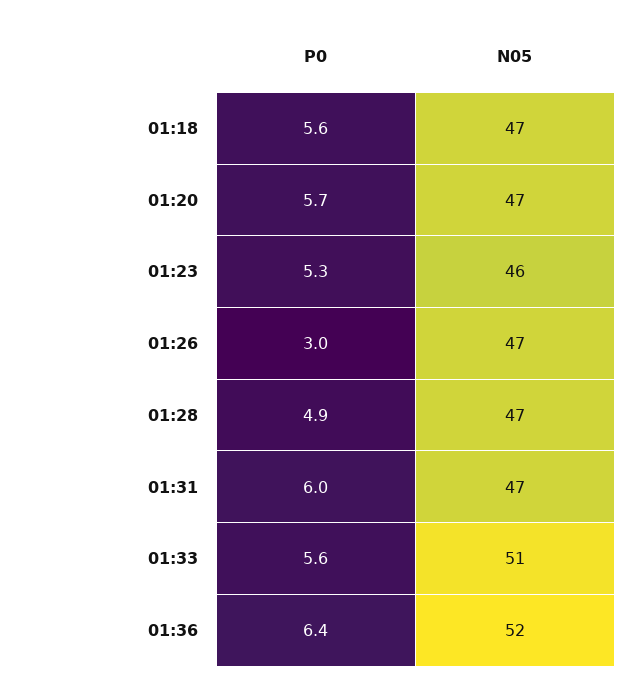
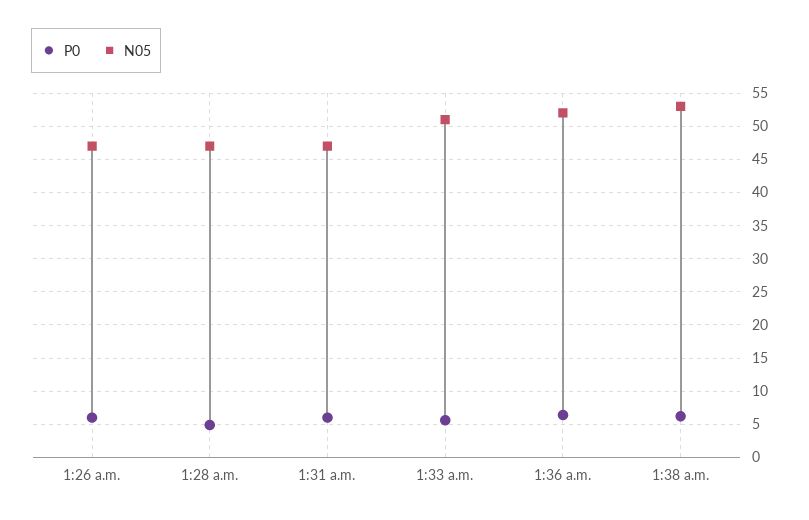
P0, 01:18: 5.6 -> none
N05, 01:18: 47 -> none
P0, 01:20: 5.7 -> none
N05, 01:20: 47 -> none
P0, 01:23: 5.3 -> none
N05, 01:23: 46 -> none
P0, 01:26: 3 -> 6
P0, 1:38 a.m.: none -> 6
N05, 1:38 a.m.: none -> 53

